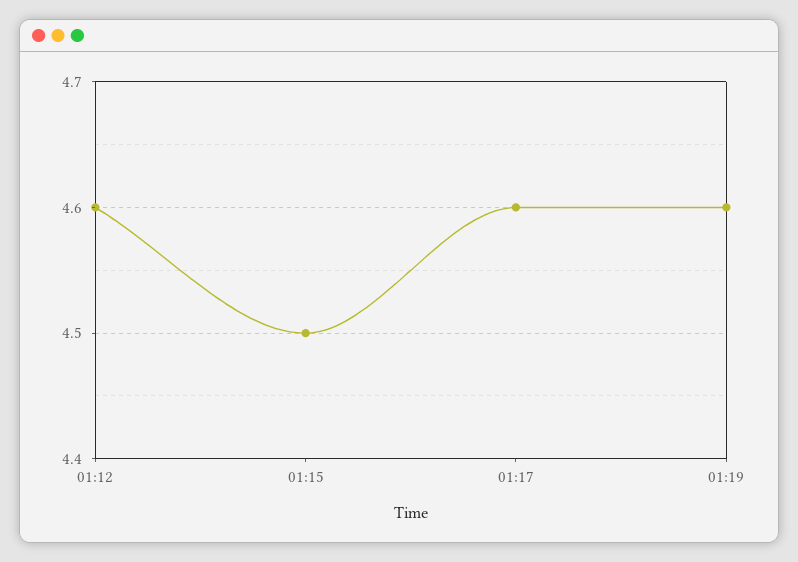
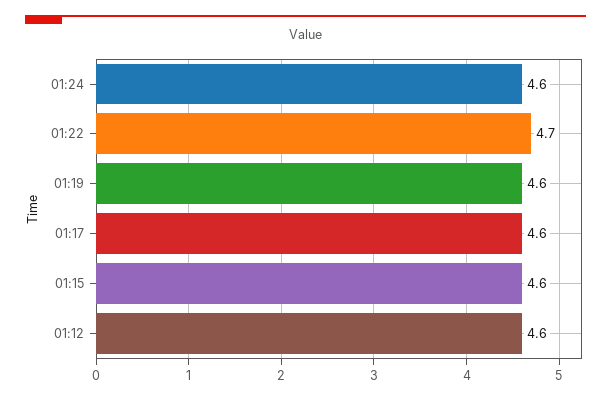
01:15: 4.5 -> 4.6
01:24: none -> 4.6
01:22: none -> 4.7

